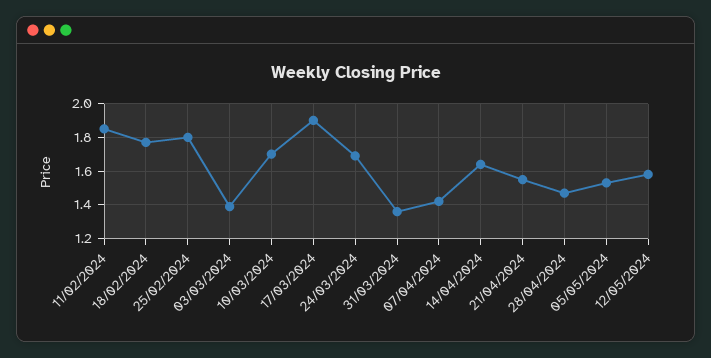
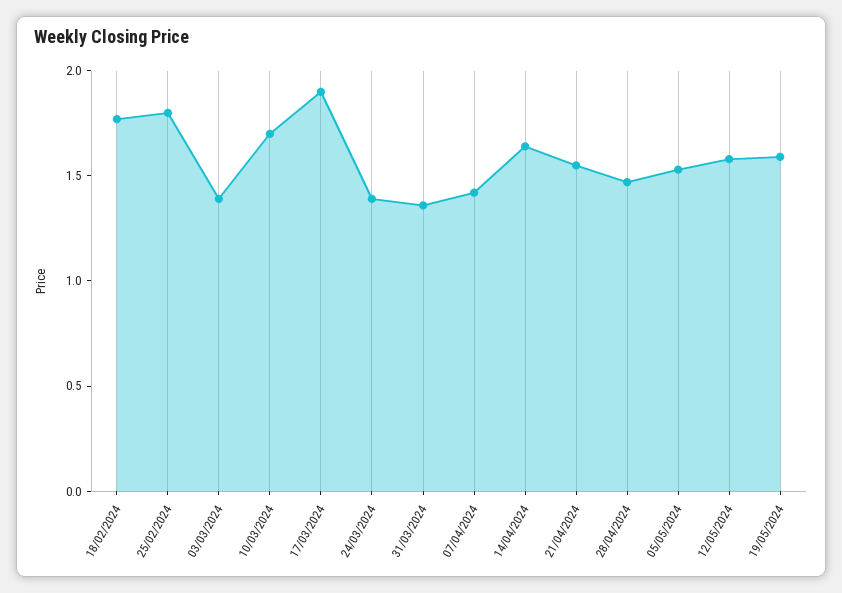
11/02/2024: 1.85 -> none
24/03/2024: 1.7 -> 1.4
19/05/2024: none -> 1.6

